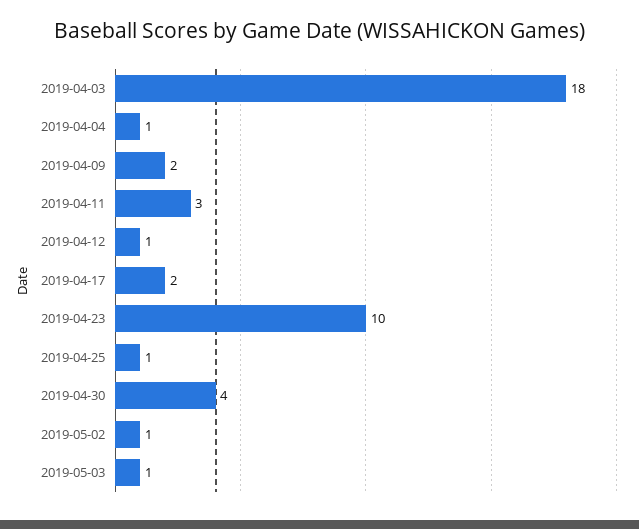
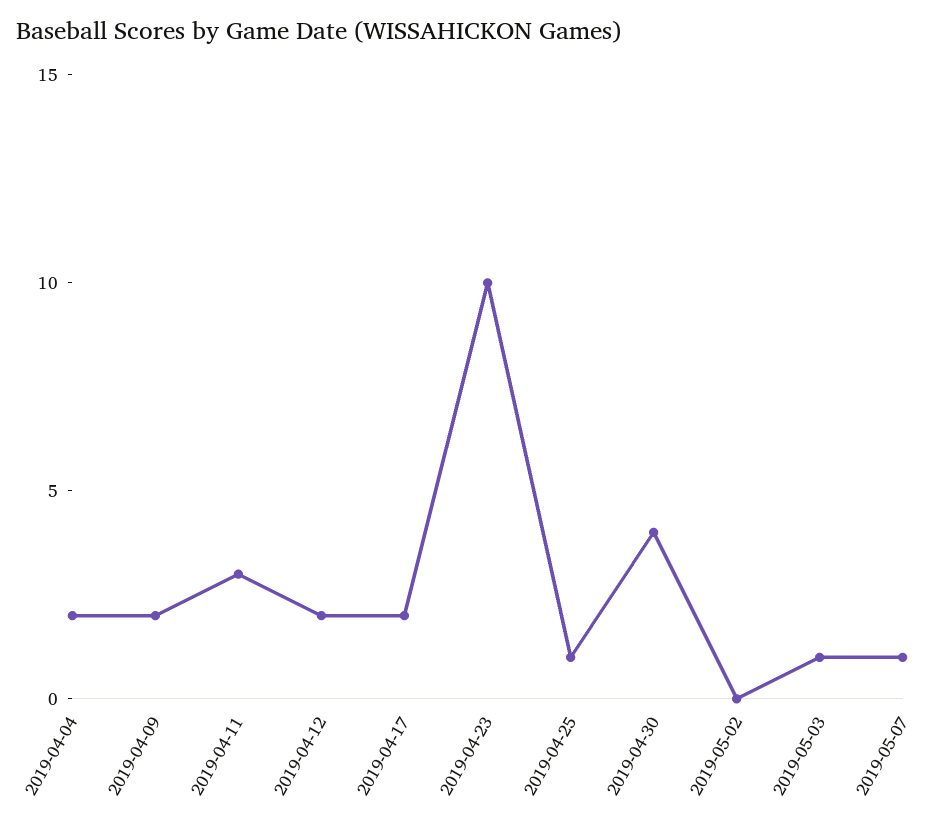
2019-04-03: 18 -> none
2019-04-04: 1 -> 2
2019-04-12: 1 -> 2
2019-05-02: 1 -> 0
2019-05-07: none -> 1

